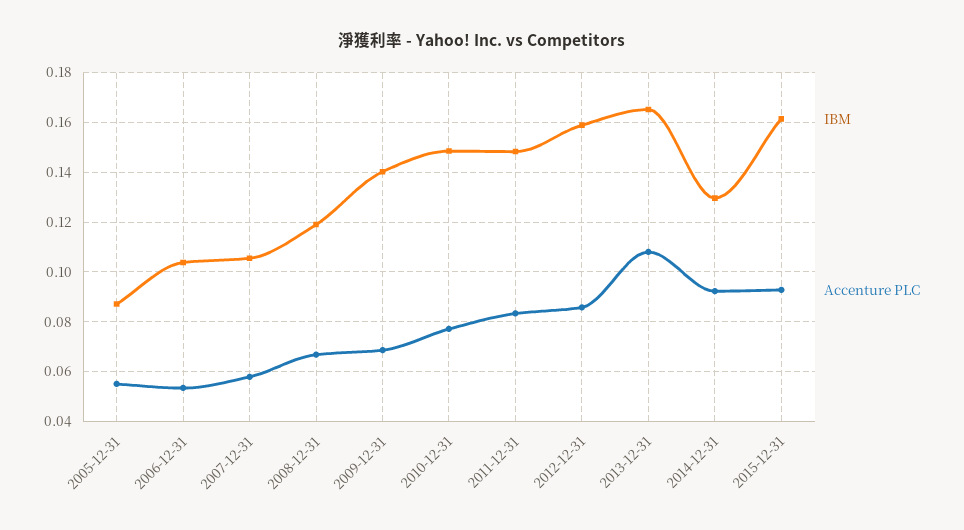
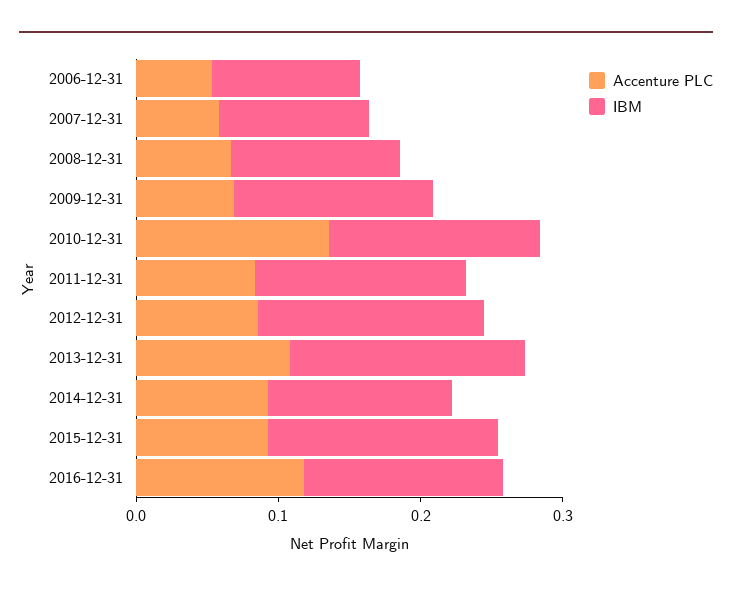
IBM, 2005-12-31: 0.0875 -> none
Accenture PLC, 2005-12-31: 0.055 -> none
Accenture PLC, 2010-12-31: 0.0775 -> 0.14
Accenture PLC, 2016-12-31: none -> 0.12
IBM, 2016-12-31: none -> 0.14

